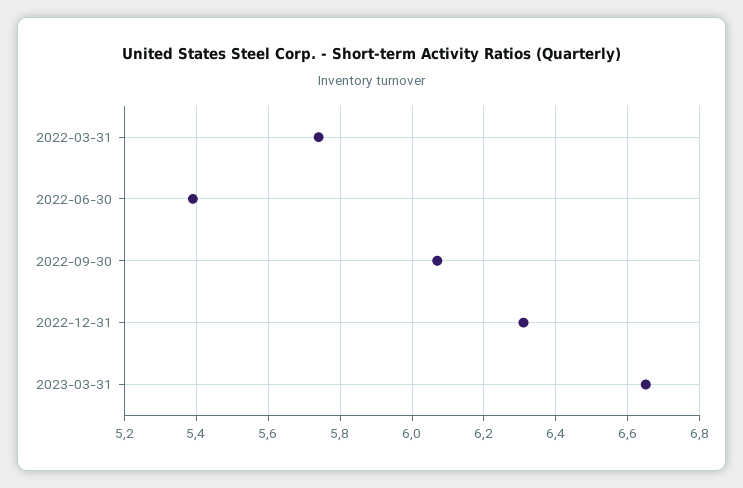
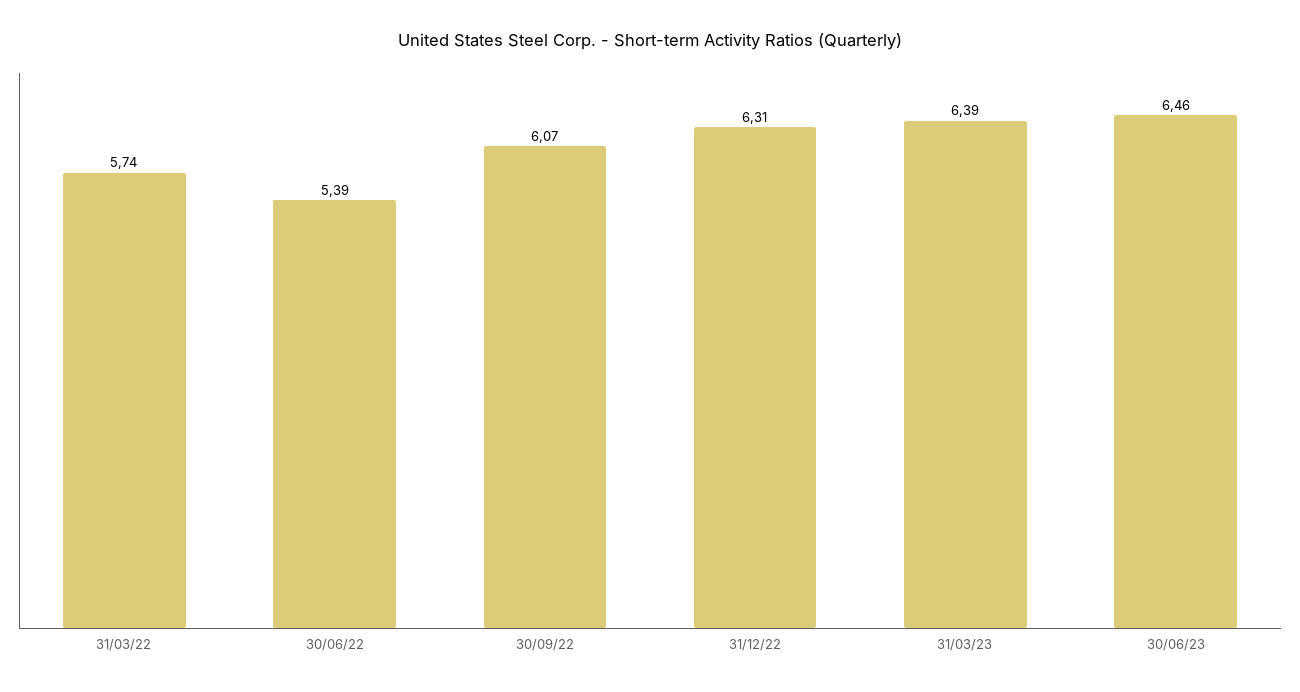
2023-03-31: 6.65 -> 6.39
30/06/23: none -> 6.46

